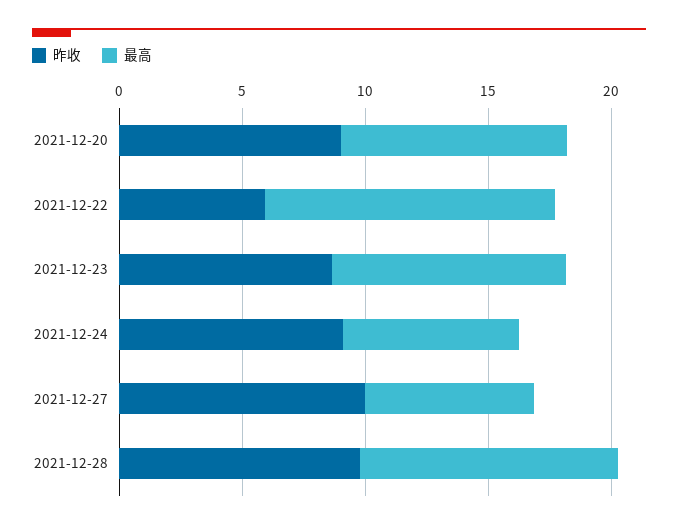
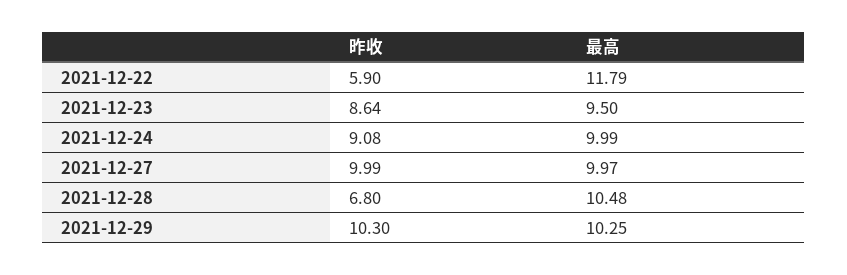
昨收, 2021-12-20: 9 -> none
最高, 2021-12-20: 9 -> none
最高, 2021-12-24: 7 -> 9.99
最高, 2021-12-27: 7 -> 9.97
昨收, 2021-12-28: 10 -> 6.8
昨收, 2021-12-29: none -> 10.3
最高, 2021-12-29: none -> 10.25

